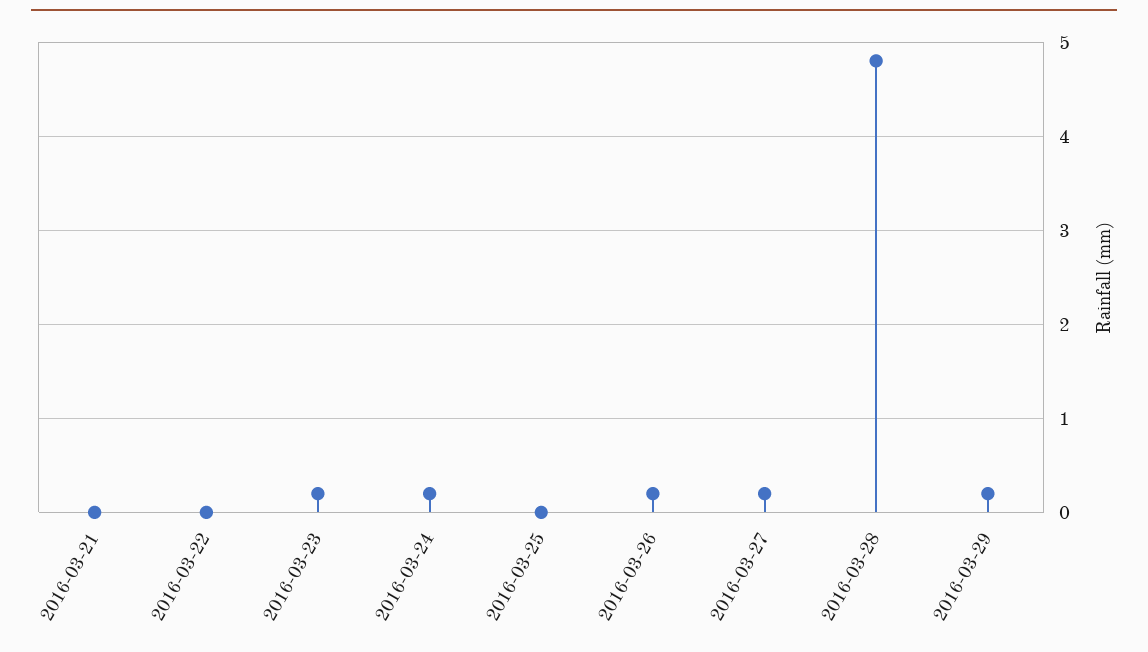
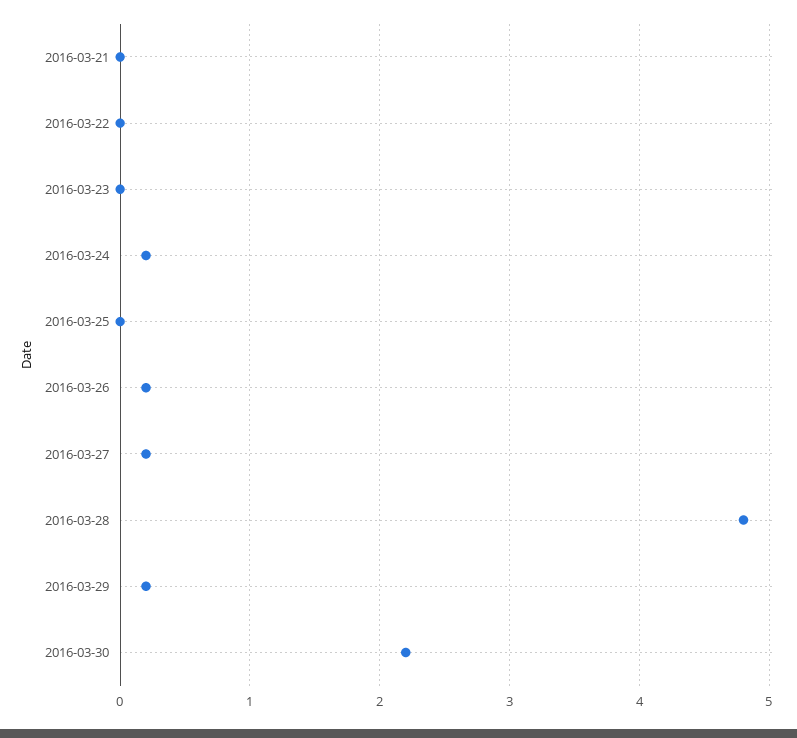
2016-03-23: 0.2 -> 0
2016-03-30: none -> 2.2

